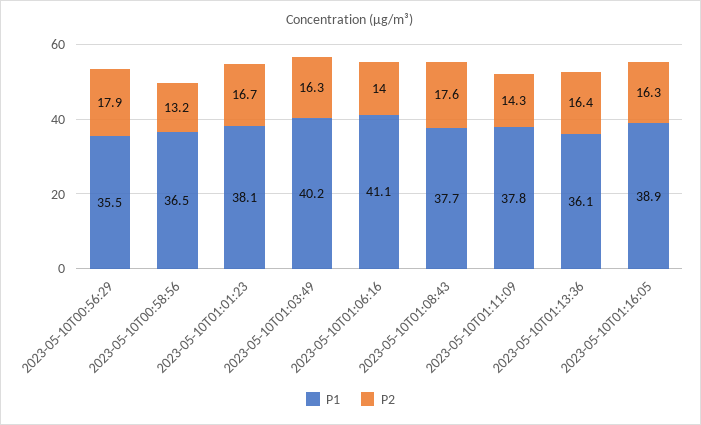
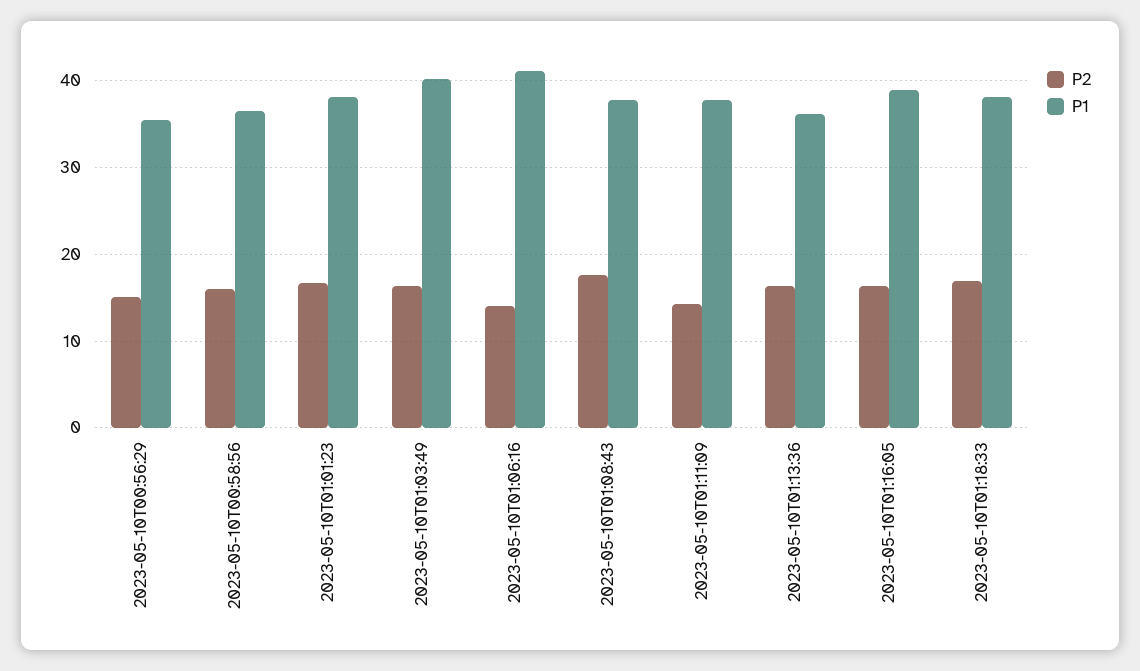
P2, 2023-05-10T00:56:29: 17.9 -> 15
P2, 2023-05-10T00:58:56: 13.2 -> 16
P2, 2023-05-10T01:18:33: none -> 17
P1, 2023-05-10T01:18:33: none -> 38

